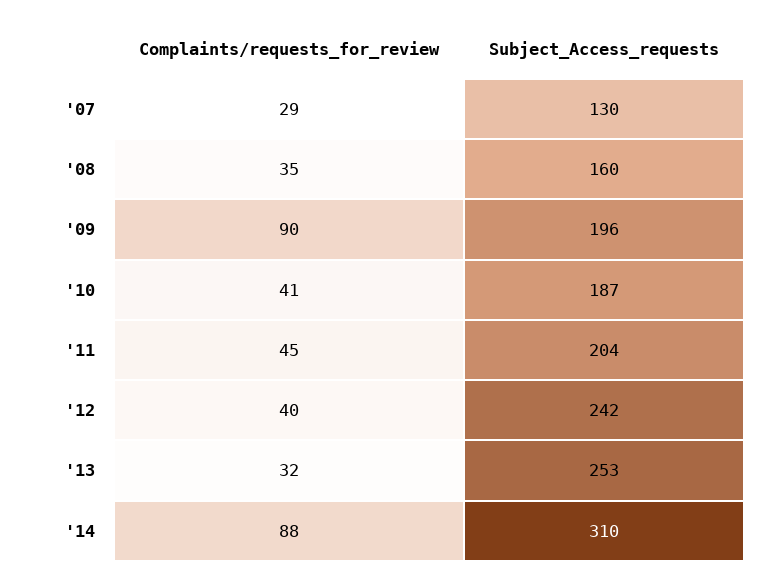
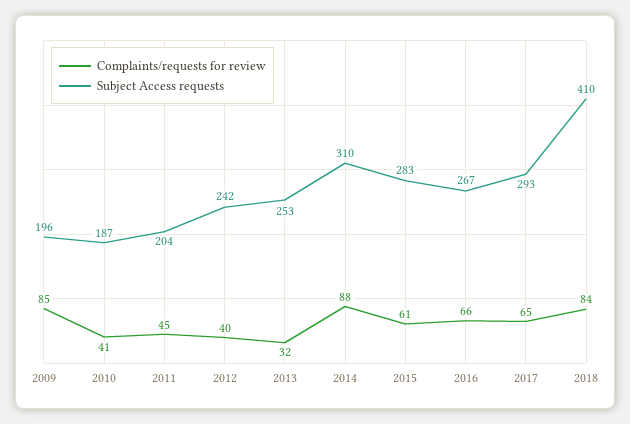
Complaints/requests_for_review, '07: 29 -> none
Subject_Access_requests, '07: 130 -> none
Complaints/requests_for_review, '08: 35 -> none
Subject_Access_requests, '08: 160 -> none
Complaints/requests_for_review, '09: 90 -> 85
Complaints/requests_for_review, 2015: none -> 61
Subject_Access_requests, 2015: none -> 283
Complaints/requests_for_review, 2016: none -> 66
Subject_Access_requests, 2016: none -> 267
Complaints/requests_for_review, 2017: none -> 65
Subject_Access_requests, 2017: none -> 293
Complaints/requests_for_review, 2018: none -> 84
Subject_Access_requests, 2018: none -> 410

